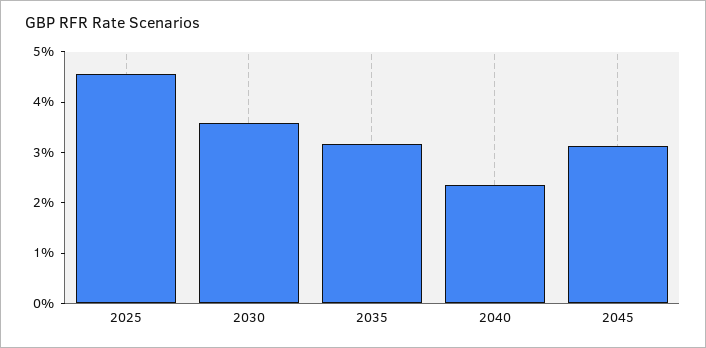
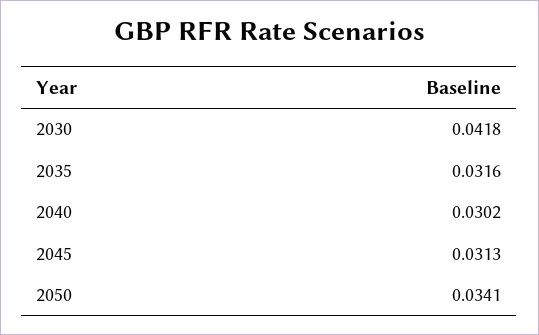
2025: 0.046 -> none
2030: 0.036 -> 0.0418
2040: 0.024 -> 0.0302
2050: none -> 0.0341

